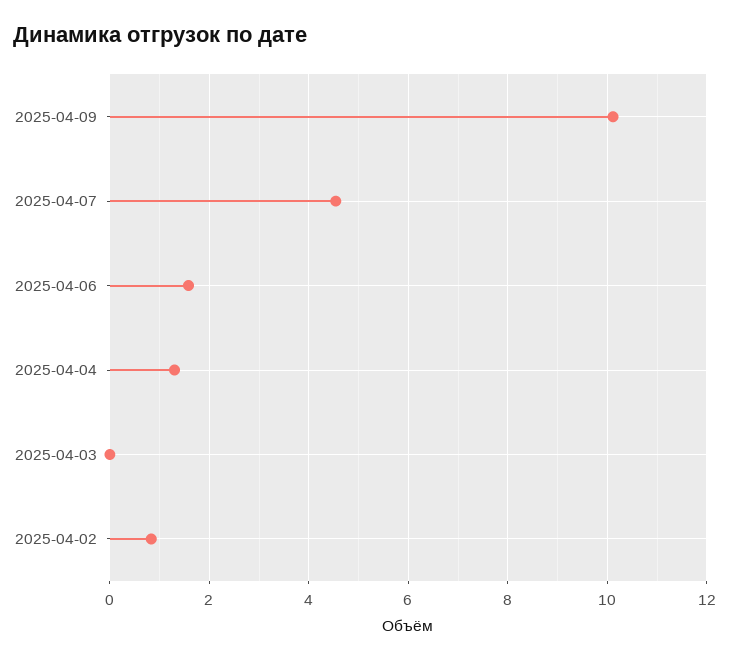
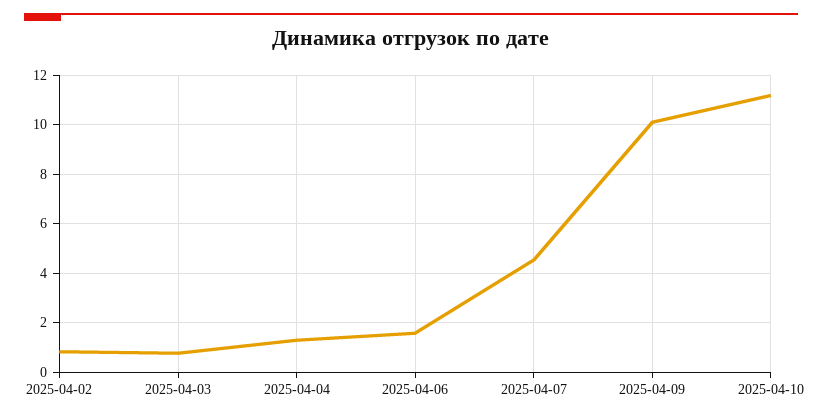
2025-04-03: 0 -> 0.75
2025-04-10: none -> 11.25

